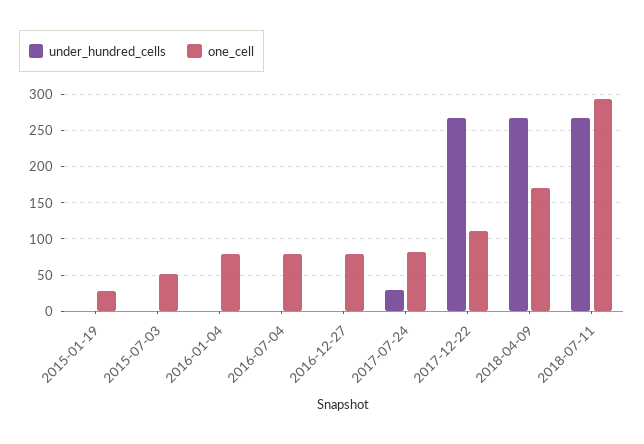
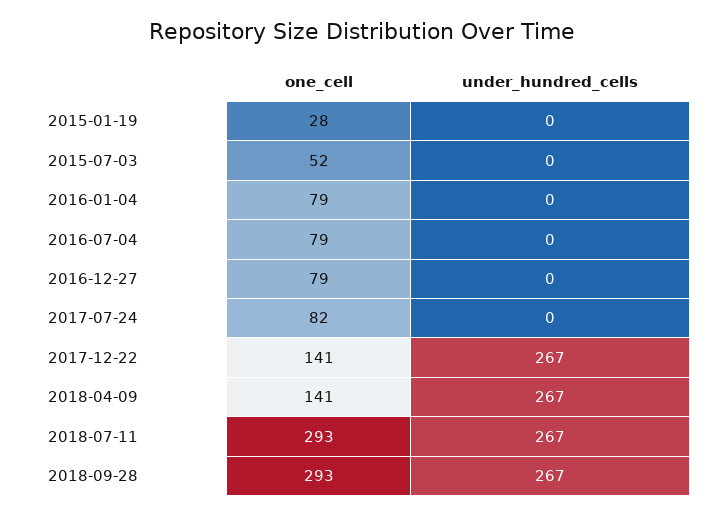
under_hundred_cells, 2017-07-24: 30 -> 0
one_cell, 2017-12-22: 110 -> 141
one_cell, 2018-04-09: 170 -> 141
one_cell, 2018-09-28: none -> 293
under_hundred_cells, 2018-09-28: none -> 267

